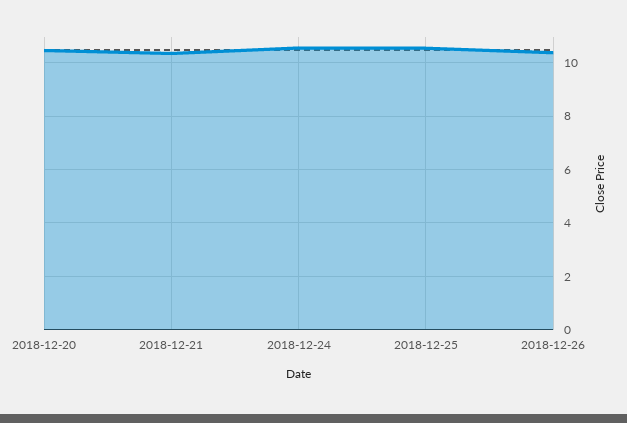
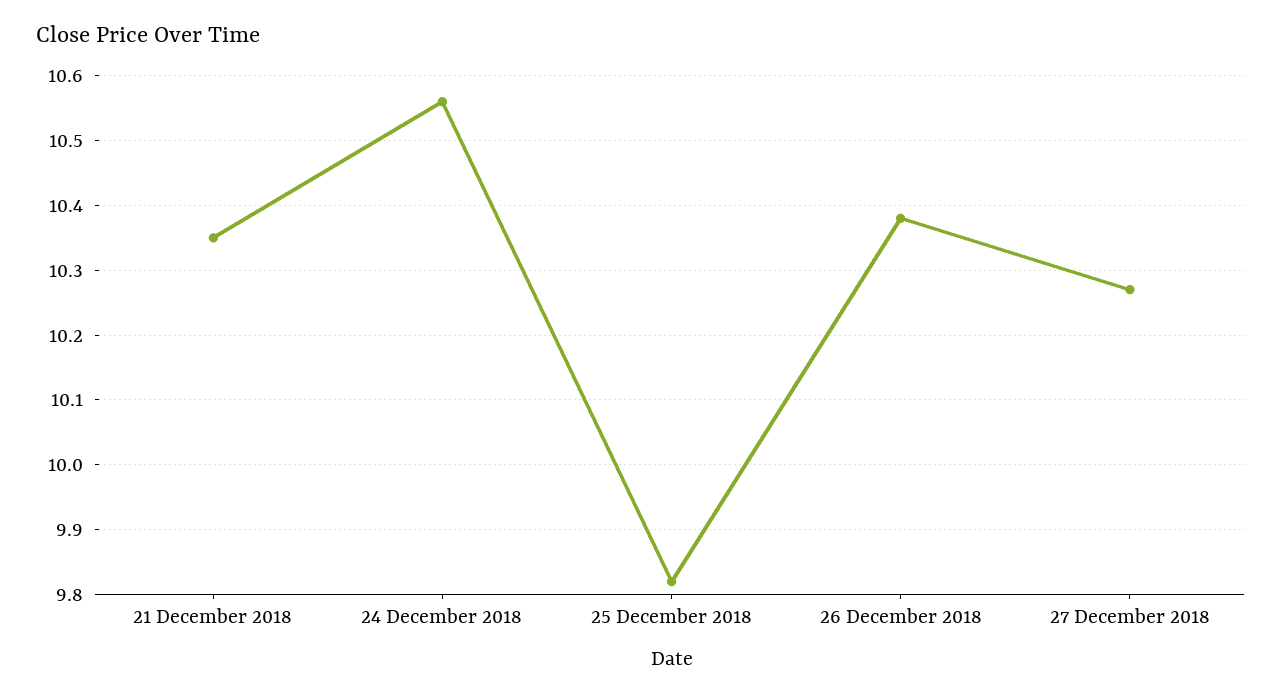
2018-12-20: 10.5 -> none
2018-12-25: 10.5 -> 9.82
27 December 2018: none -> 10.27

